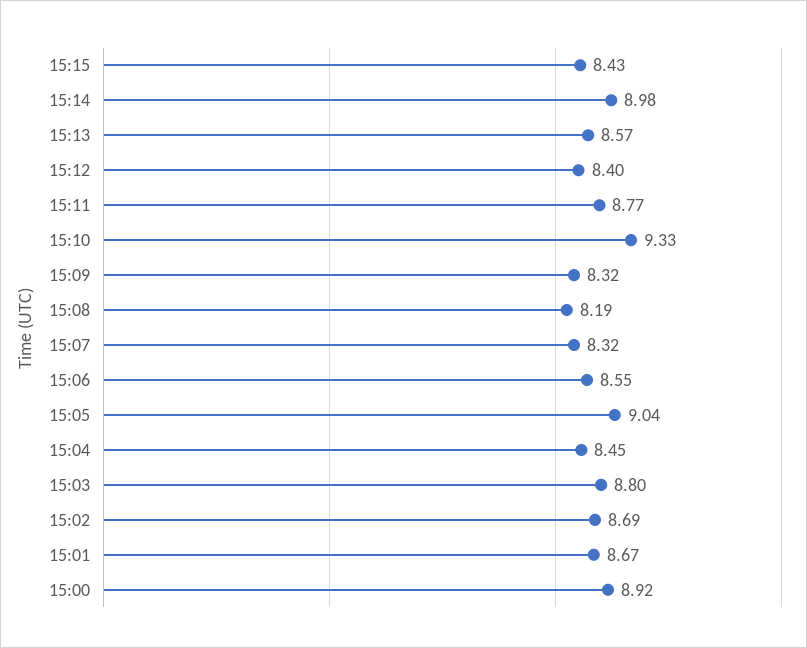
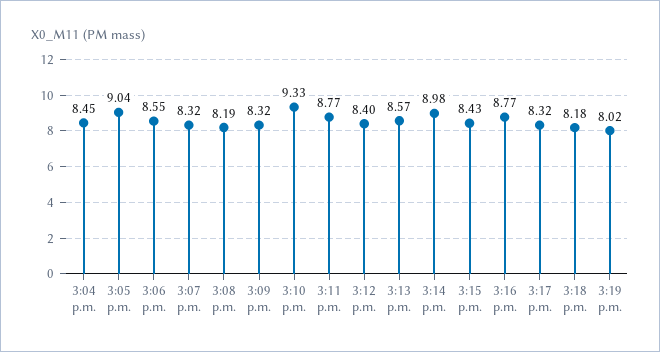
15:03: 8.8 -> none
15:02: 8.69 -> none
15:01: 8.67 -> none
15:00: 8.92 -> none
3:16 p.m.: none -> 8.77
3:17 p.m.: none -> 8.32
3:18 p.m.: none -> 8.18
3:19 p.m.: none -> 8.02

